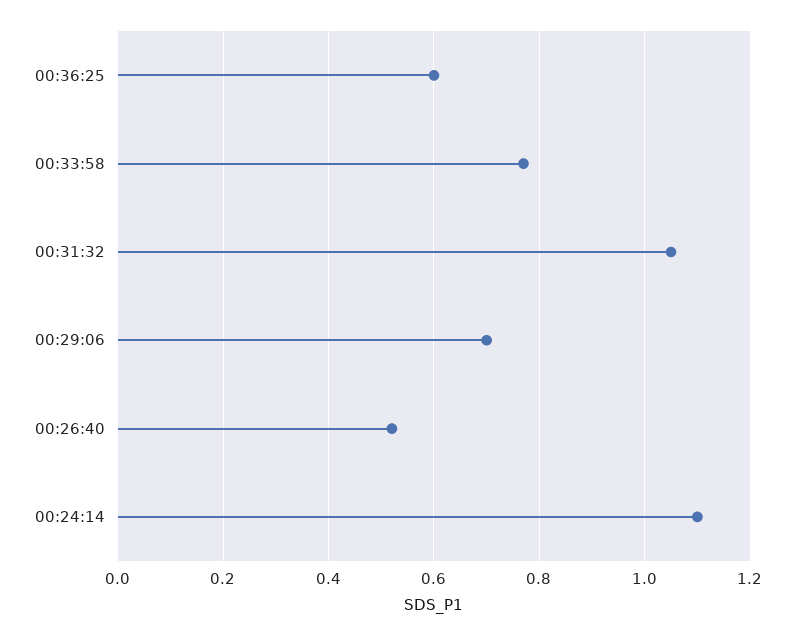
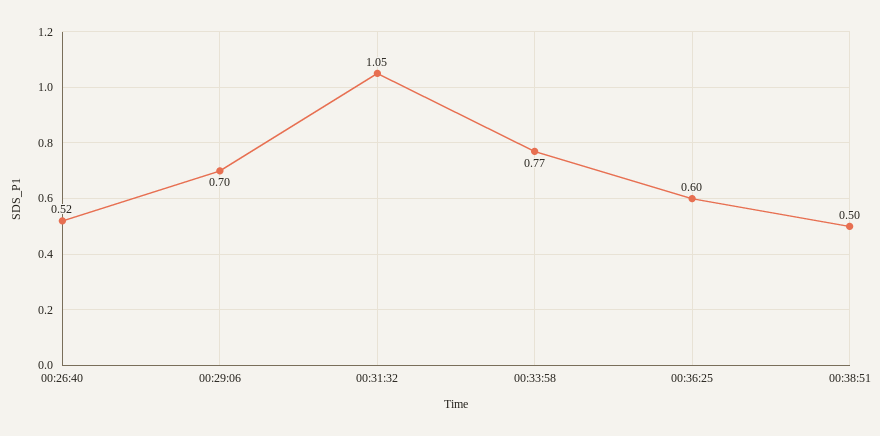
00:24:14: 1.1 -> none
00:38:51: none -> 0.5

